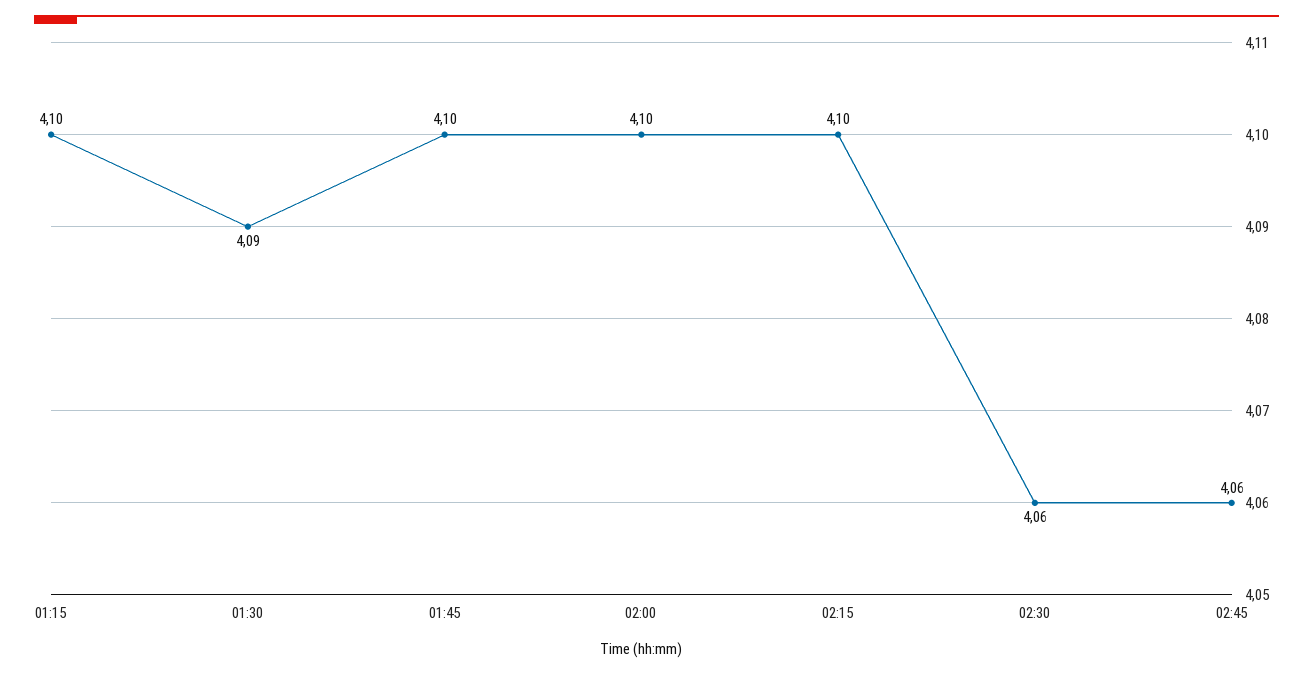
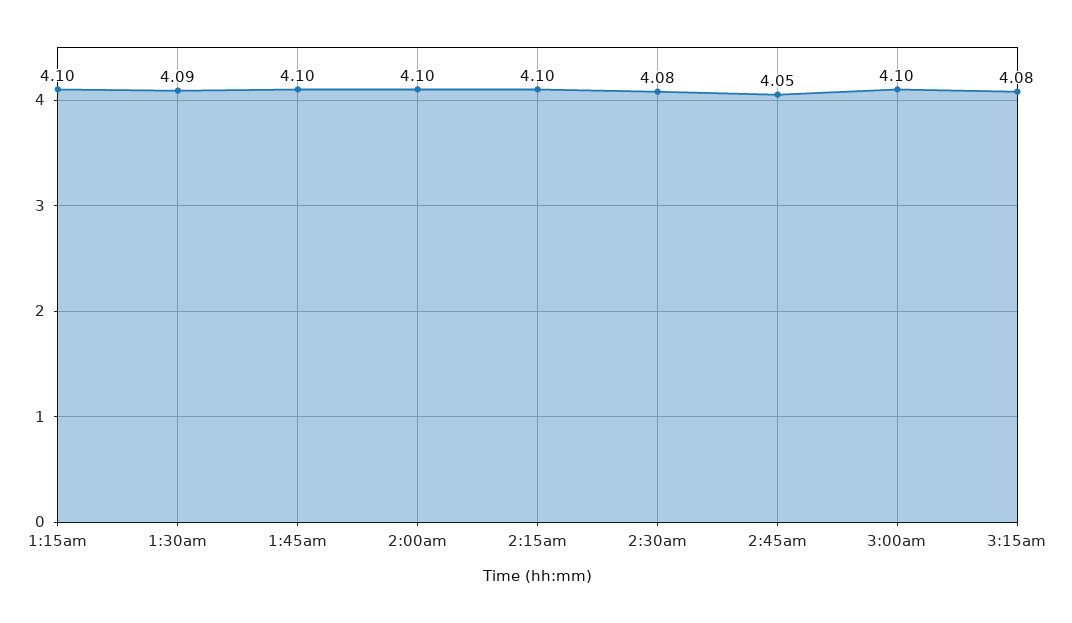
02:30: 4.06 -> 4.08
02:45: 4.06 -> 4.05
3:00am: none -> 4.1
3:15am: none -> 4.08

